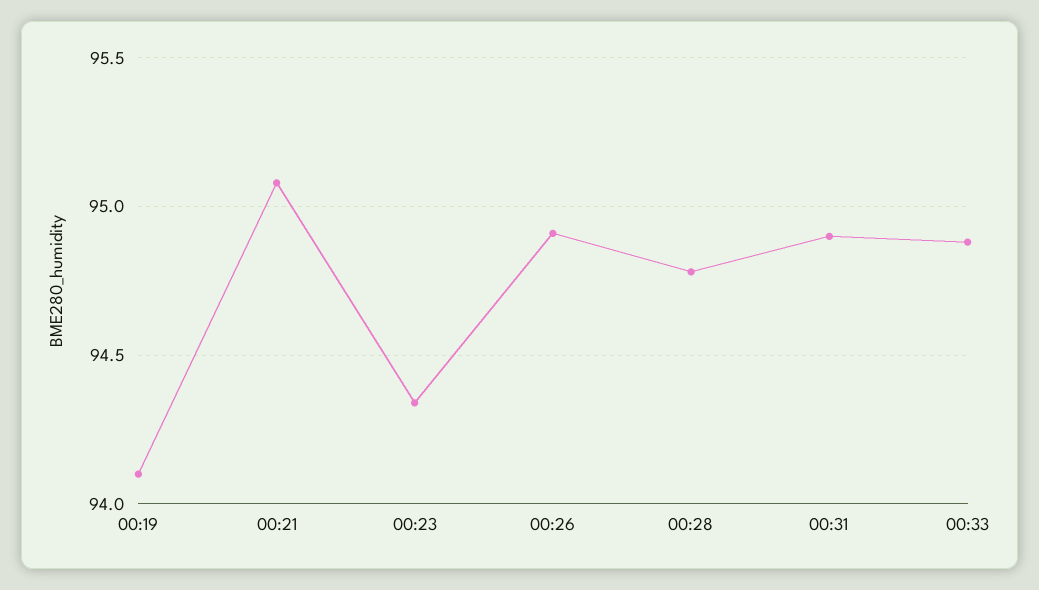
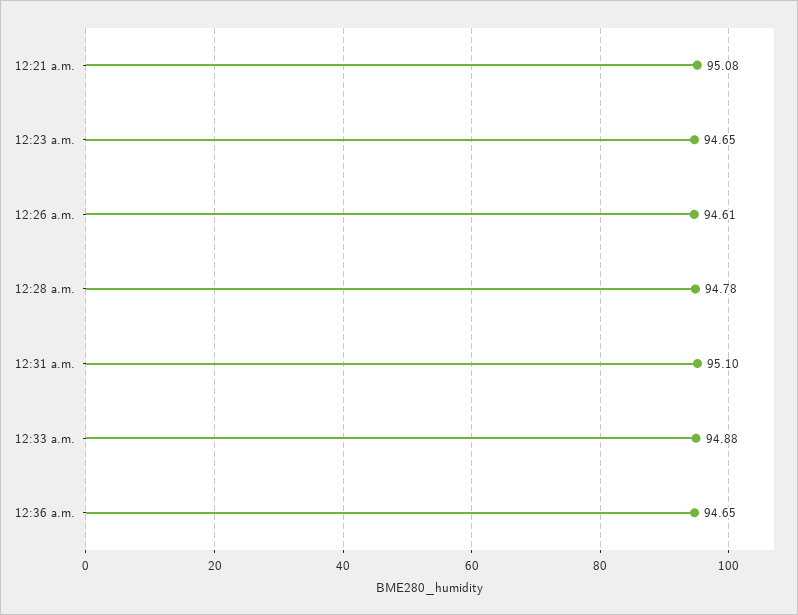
00:19: 94.1 -> none
00:23: 94.35 -> 94.65
00:26: 94.9 -> 94.61
00:31: 94.9 -> 95.1
12:36 a.m.: none -> 94.65

